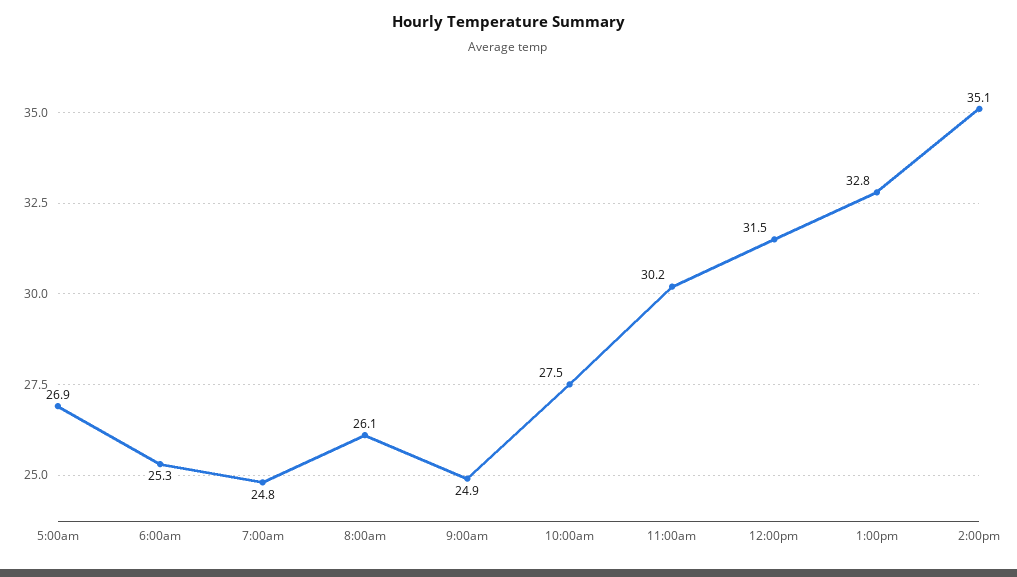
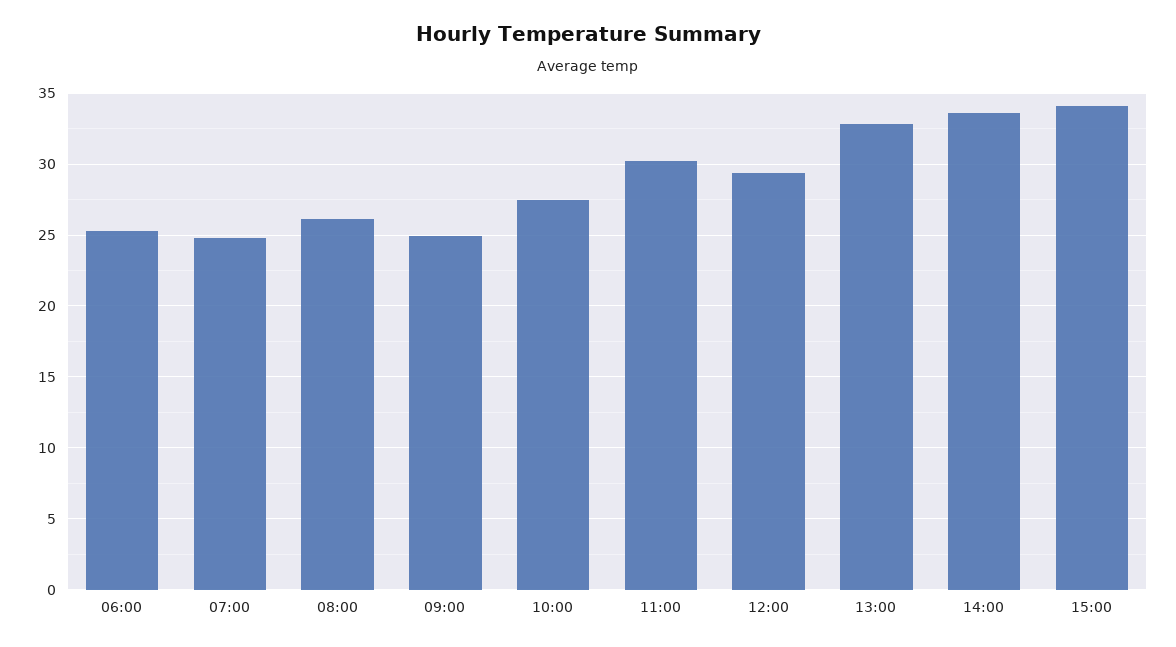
5:00am: 26.9 -> none
12:00pm: 31.5 -> 29.5
2:00pm: 35.1 -> 33.5
15:00: none -> 34

